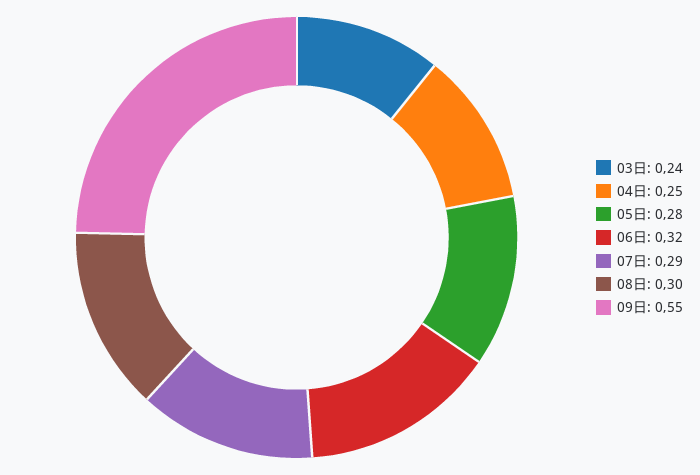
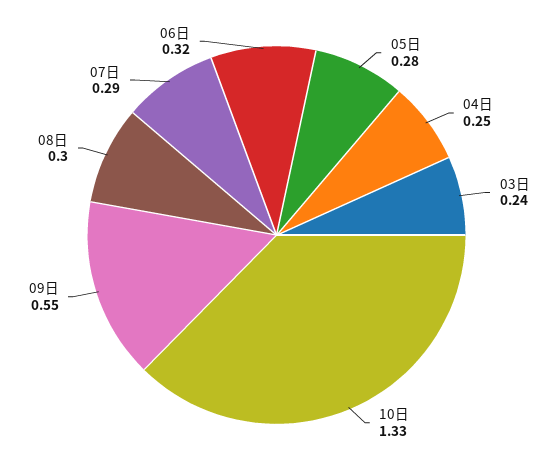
10日: none -> 1.33

